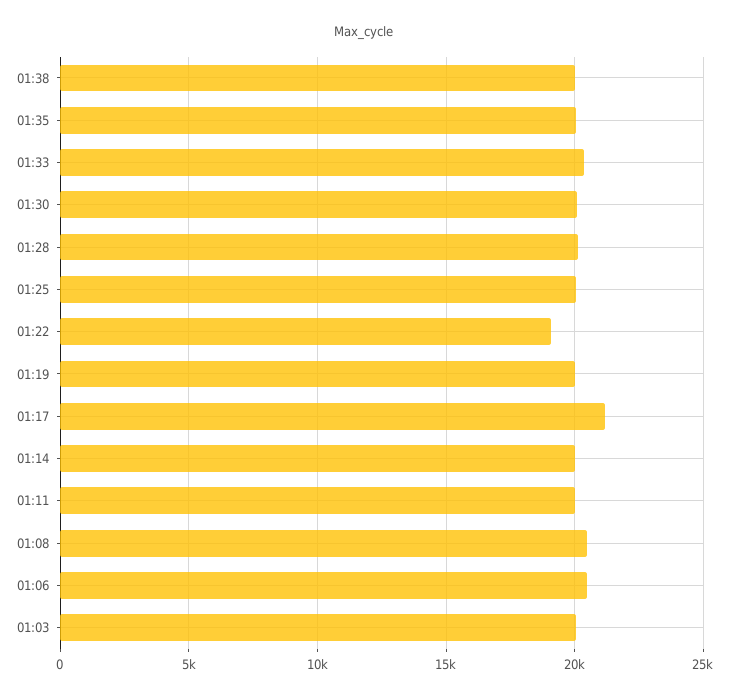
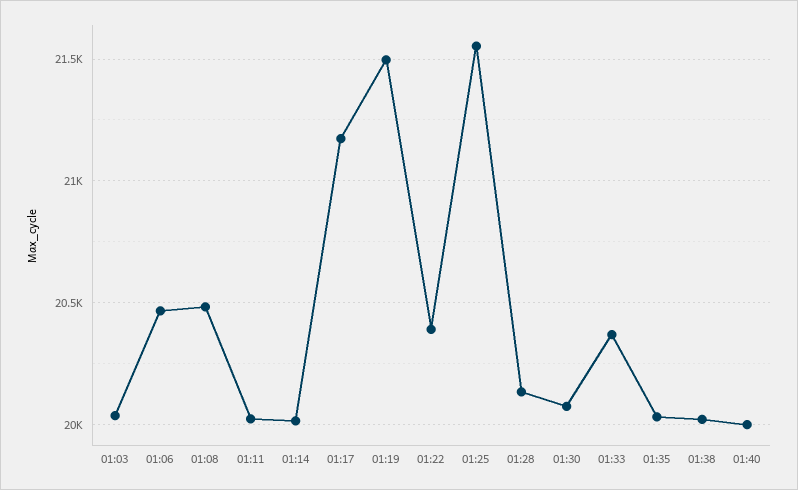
01:25: 20000 -> 21550
01:22: 19000 -> 20400
01:19: 20000 -> 21500
01:40: none -> 20000

